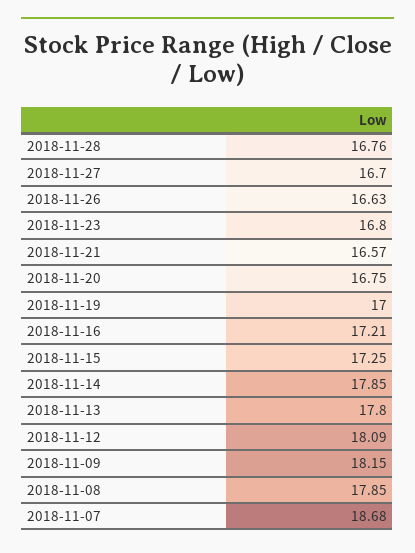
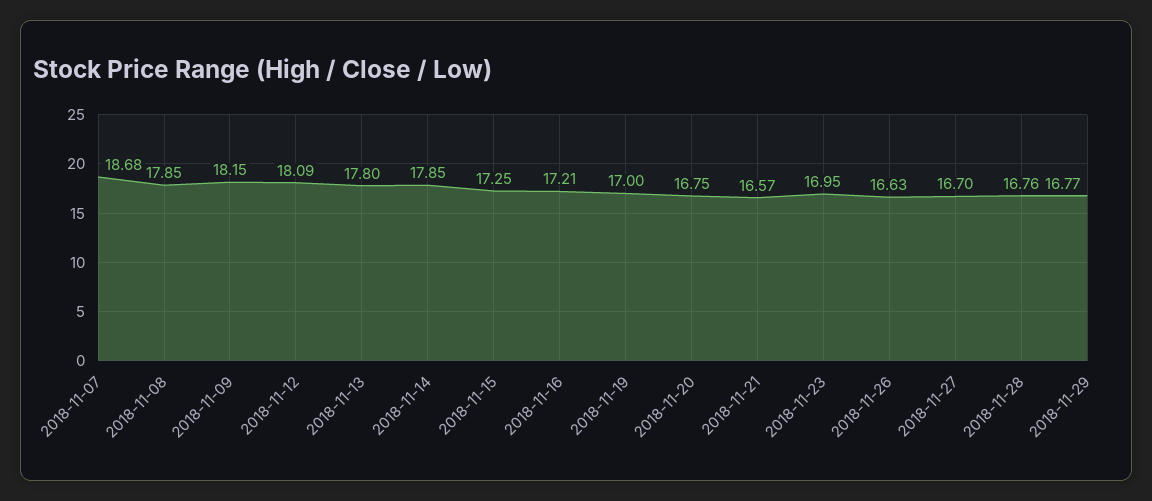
2018-11-23: 16.8 -> 16.95
2018-11-29: none -> 16.77

